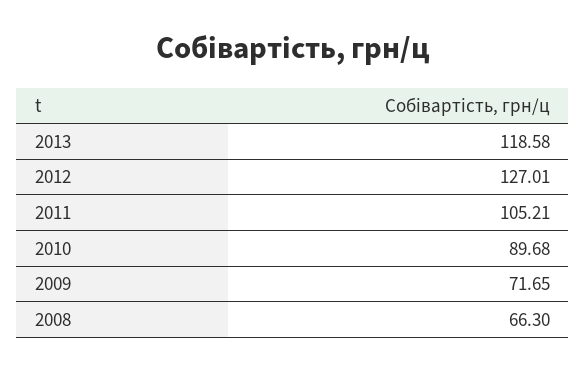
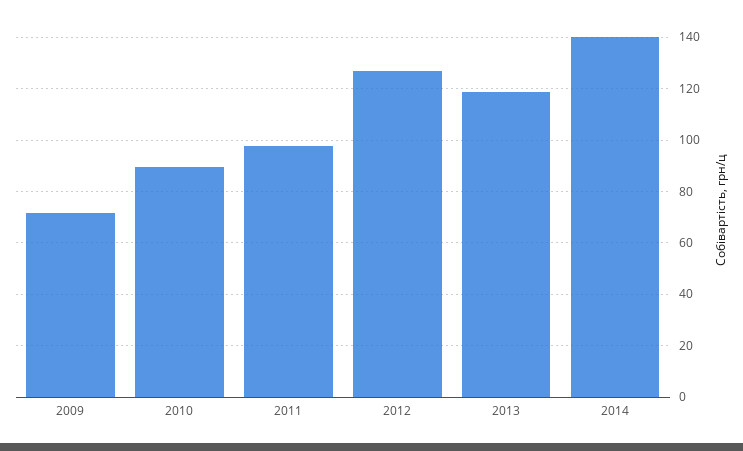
2011: 105.21 -> 97.5
2008: 66.3 -> none
2014: none -> 140

